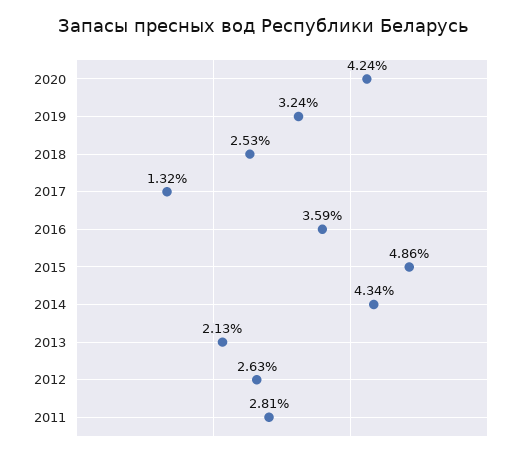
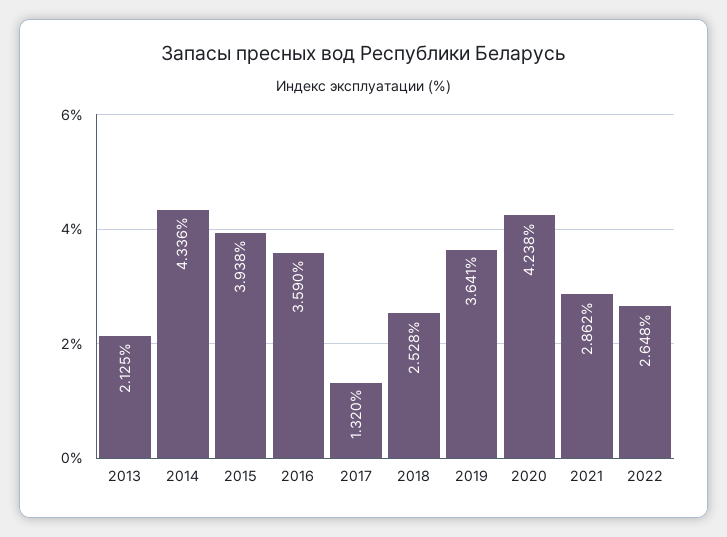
2019: 3.24 -> 3.641
2015: 4.86 -> 3.938
2012: 2.63 -> none
2011: 2.81 -> none
2021: none -> 2.862
2022: none -> 2.648

